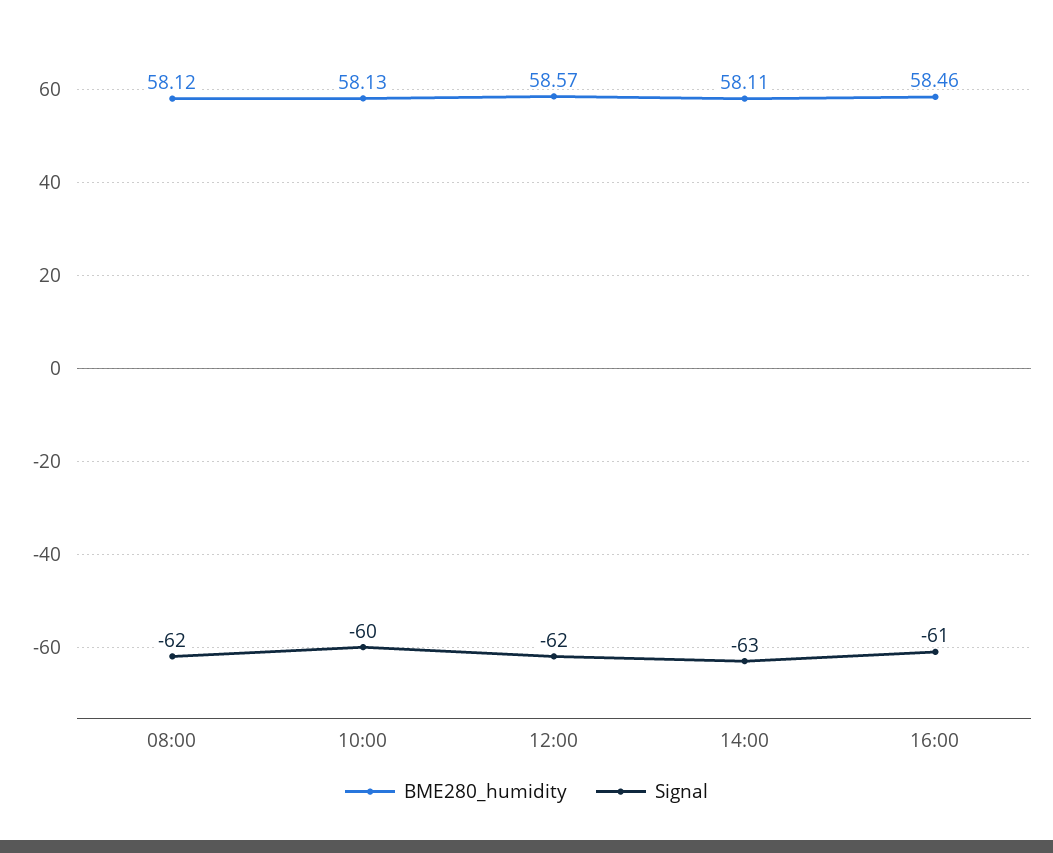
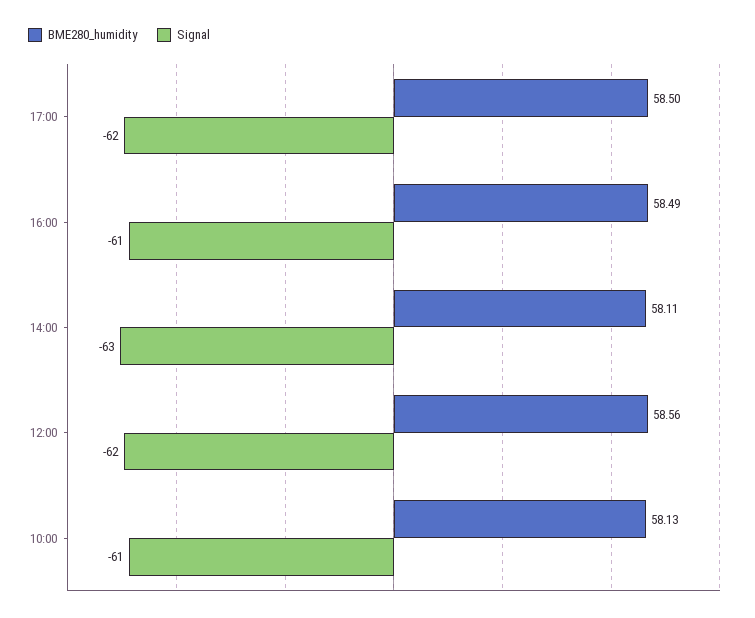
BME280_humidity, 08:00: 58.12 -> none
Signal, 08:00: -62 -> none
Signal, 10:00: -60 -> -61
BME280_humidity, 12:00: 58.57 -> 58.56
BME280_humidity, 16:00: 58.46 -> 58.49
BME280_humidity, 17:00: none -> 58.5
Signal, 17:00: none -> -62

